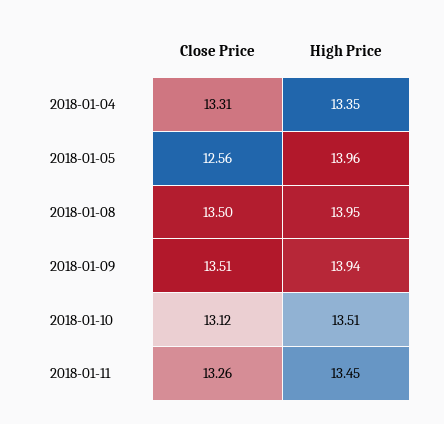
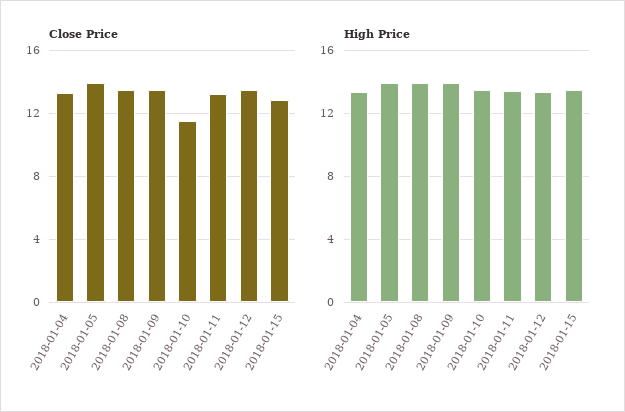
Close Price, 2018-01-05: 12.56 -> 14
Close Price, 2018-01-10: 13.12 -> 11.5
Close Price, 2018-01-12: none -> 13.5
Close Price, 2018-01-15: none -> 13
High Price, 2018-01-12: none -> 13.5
High Price, 2018-01-15: none -> 13.5

